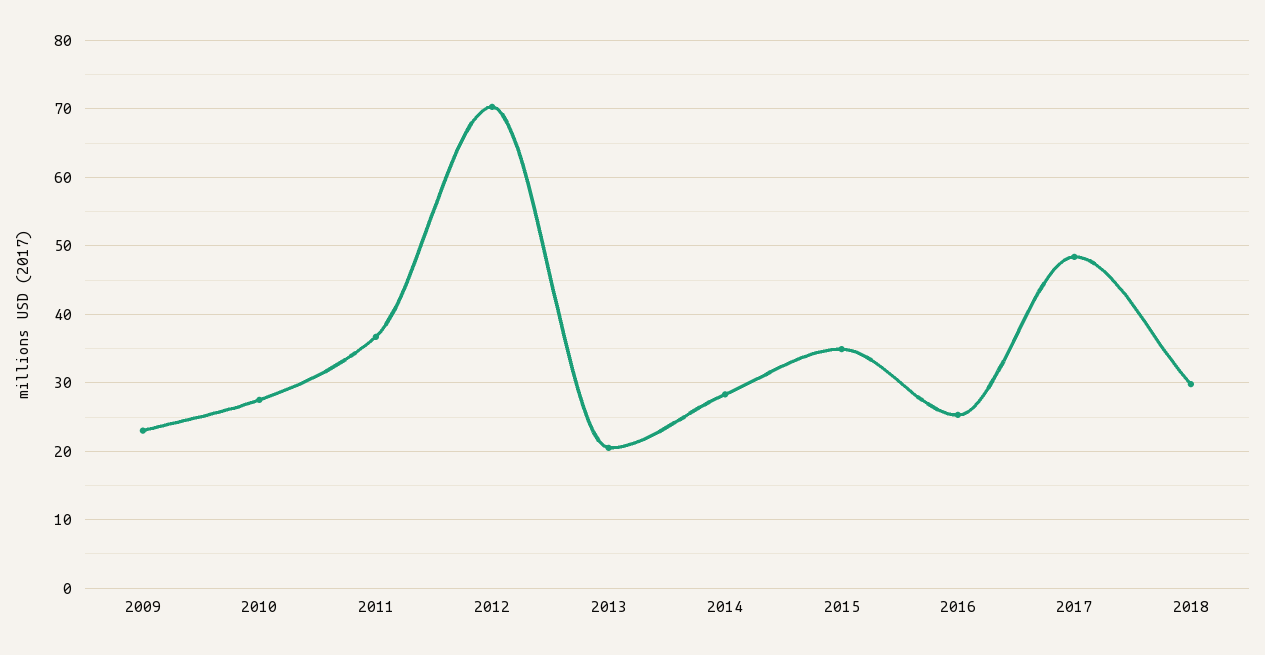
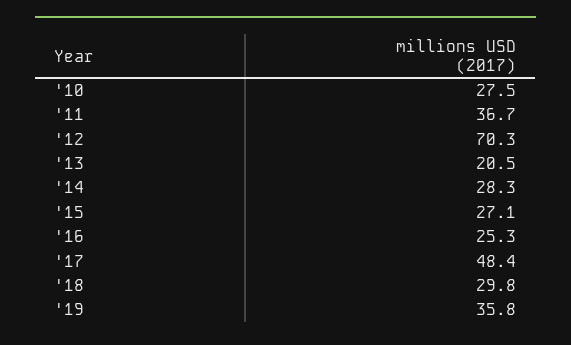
2009: 23 -> none
2015: 35 -> 27.1
'19: none -> 35.8

